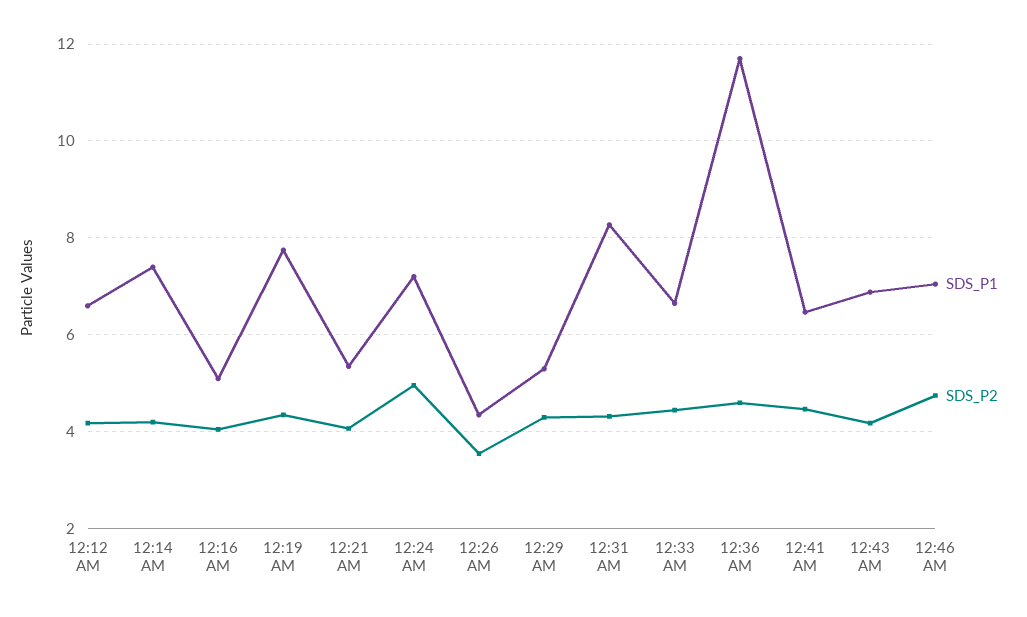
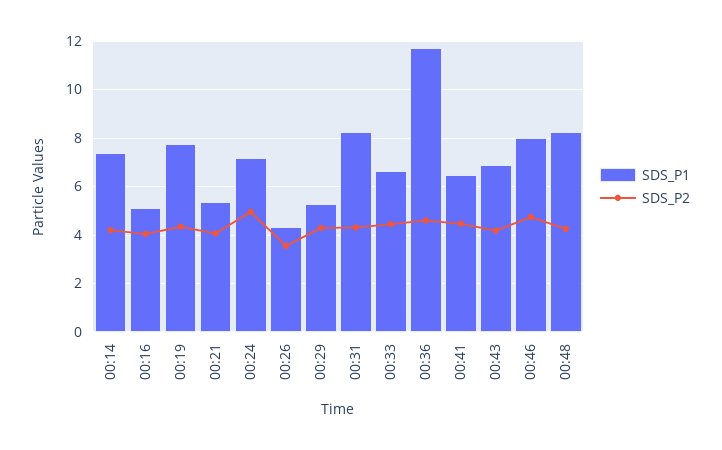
SDS_P1, 12:12 AM: 6.6 -> none
SDS_P2, 12:12 AM: 4.2 -> none
SDS_P1, 12:46 AM: 7 -> 8
SDS_P1, 00:48: none -> 8.25
SDS_P2, 00:48: none -> 4.25

